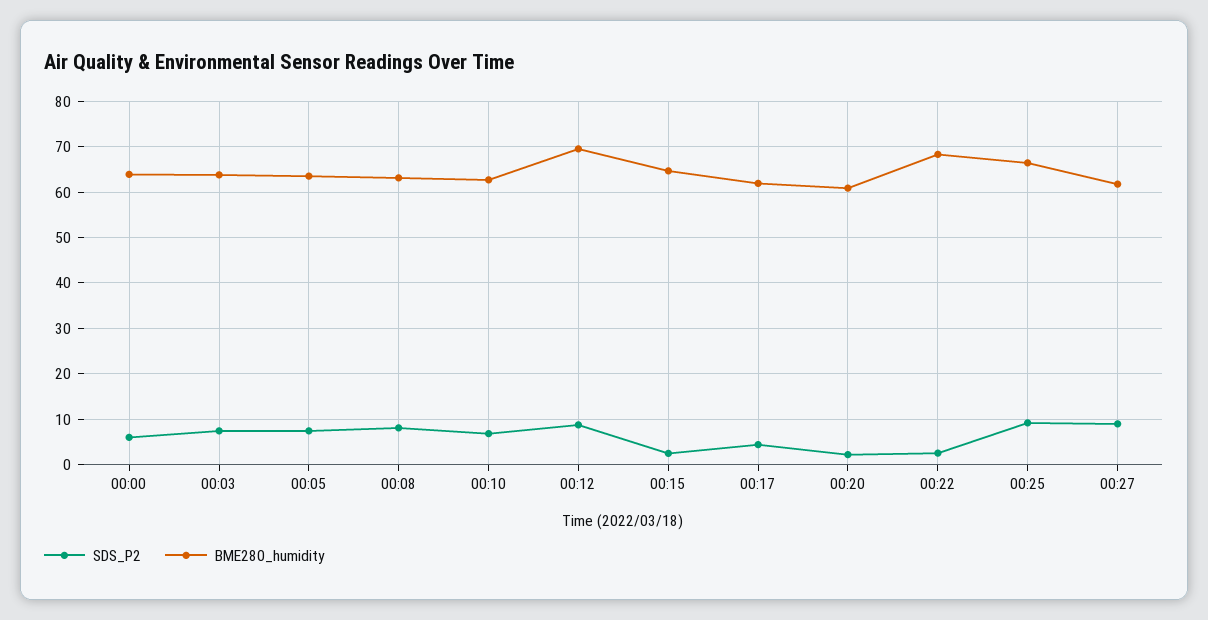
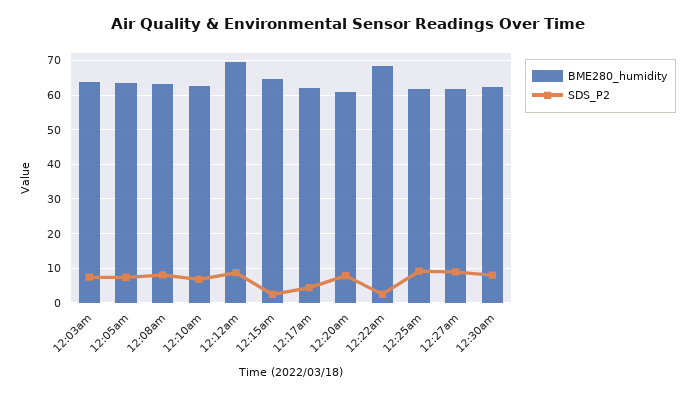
SDS_P2, 00:00: 6 -> none
BME280_humidity, 00:00: 64 -> none
SDS_P2, 00:20: 2 -> 8
BME280_humidity, 00:25: 66 -> 62
BME280_humidity, 12:30am: none -> 62
SDS_P2, 12:30am: none -> 8

